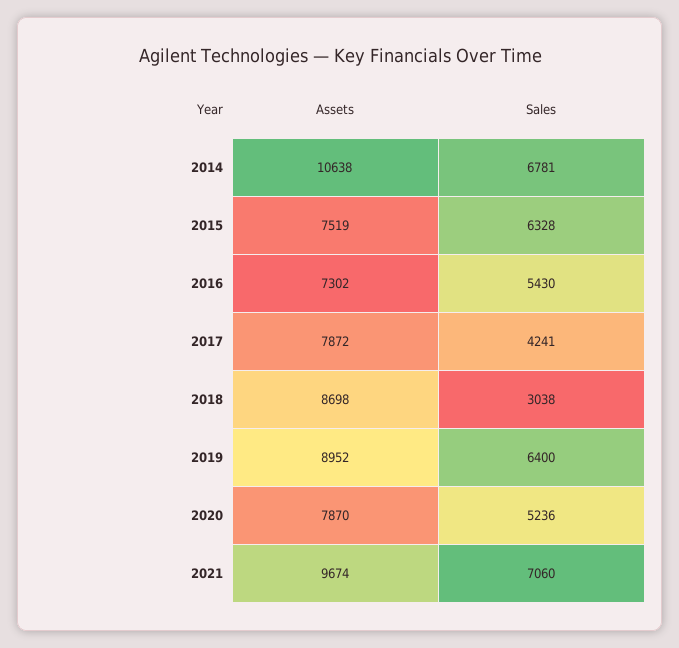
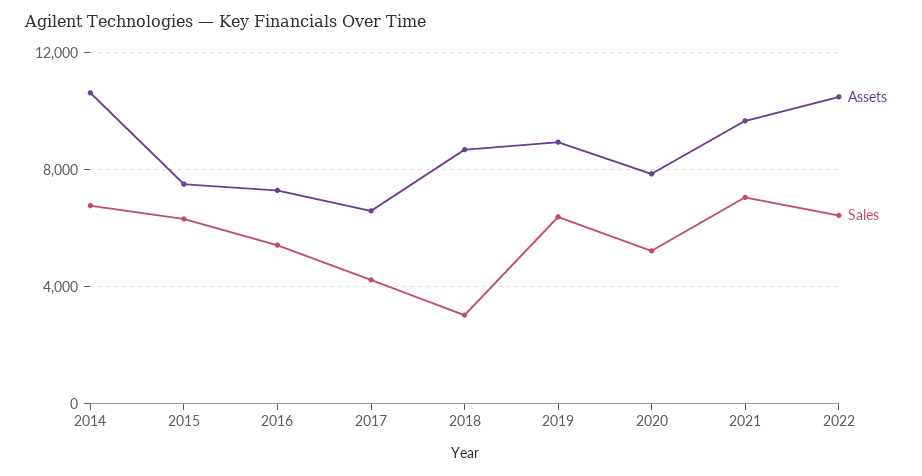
Assets, 2017: 7872 -> 6500
Assets, 2022: none -> 10500
Sales, 2022: none -> 6500

